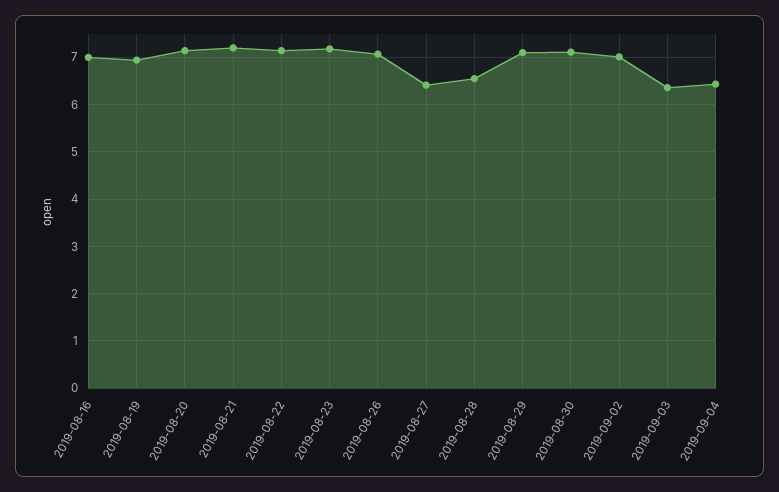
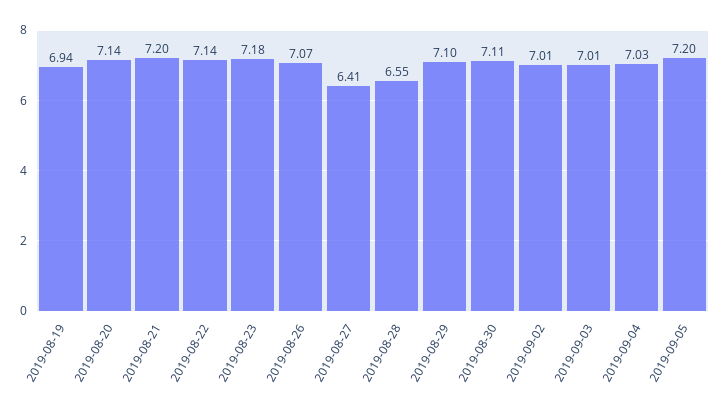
2019-08-16: 7 -> none
2019-09-03: 6.4 -> 7.01
2019-09-04: 6.4 -> 7.03
2019-09-05: none -> 7.2

